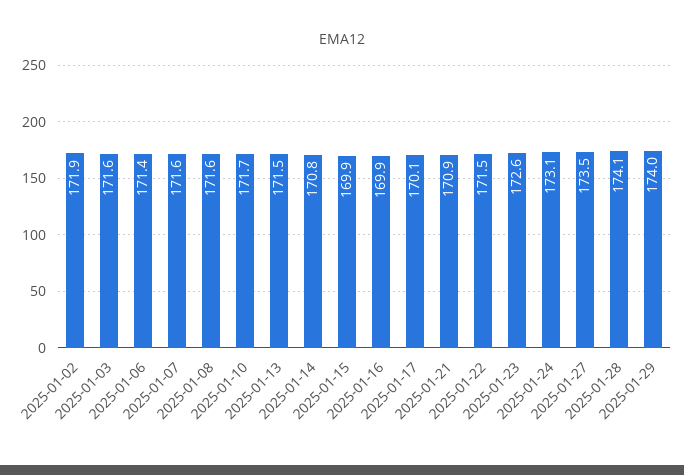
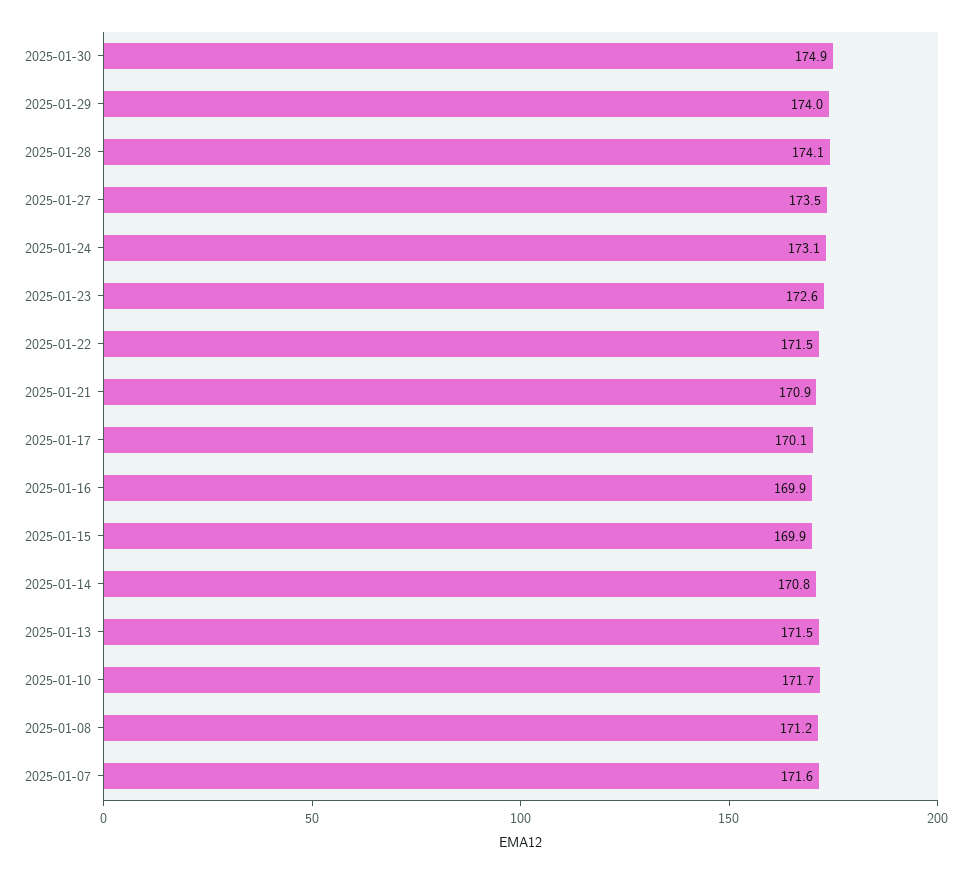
2025-01-02: 171.9 -> none
2025-01-03: 171.6 -> none
2025-01-06: 171.4 -> none
2025-01-08: 171.6 -> 171.2
2025-01-30: none -> 174.9

